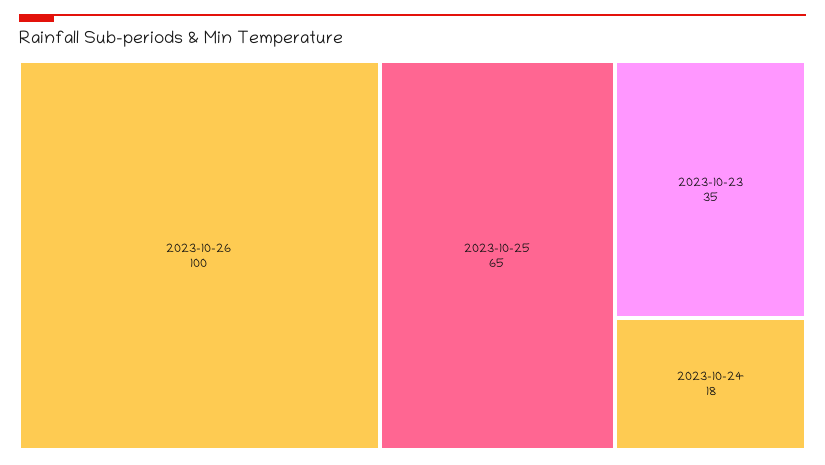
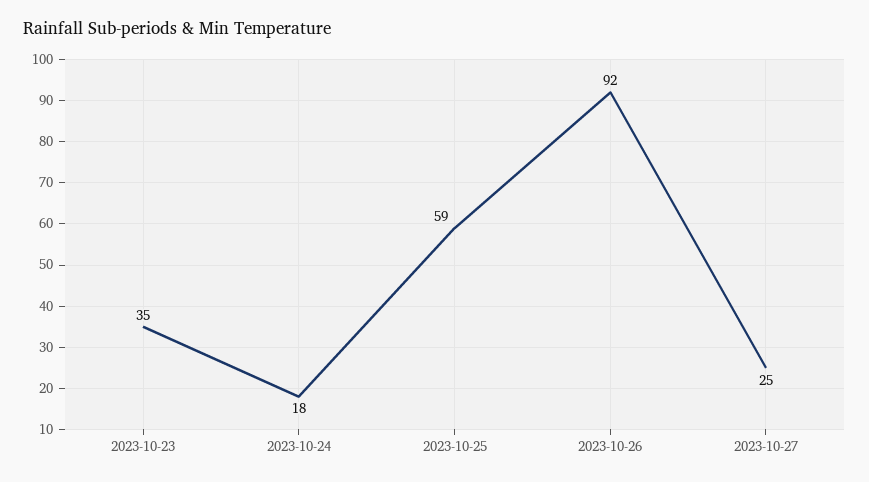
2023-10-26: 100 -> 92
2023-10-25: 65 -> 59
2023-10-27: none -> 25

